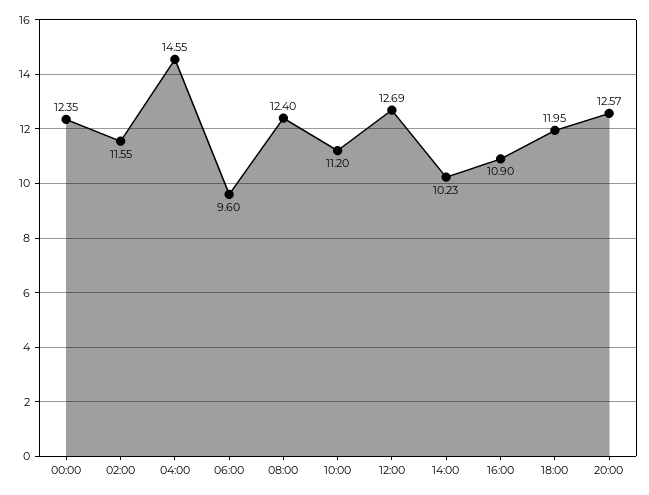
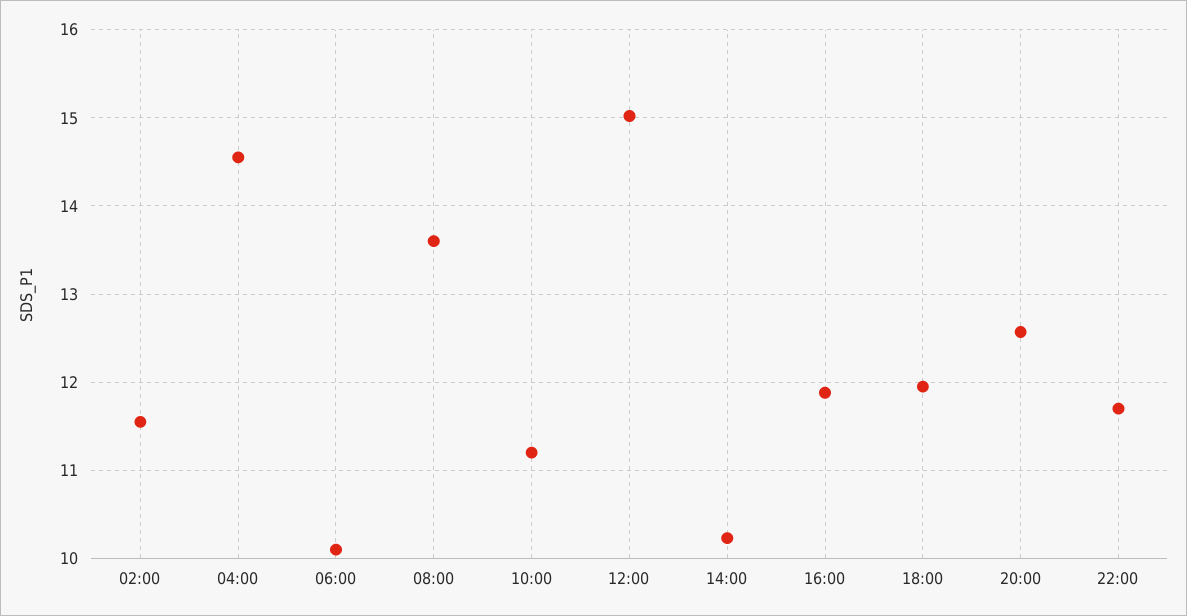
00:00: 12.35 -> none
06:00: 9.6 -> 10.1
08:00: 12.4 -> 13.6
12:00: 12.69 -> 15
16:00: 10.9 -> 11.9
22:00: none -> 11.7

